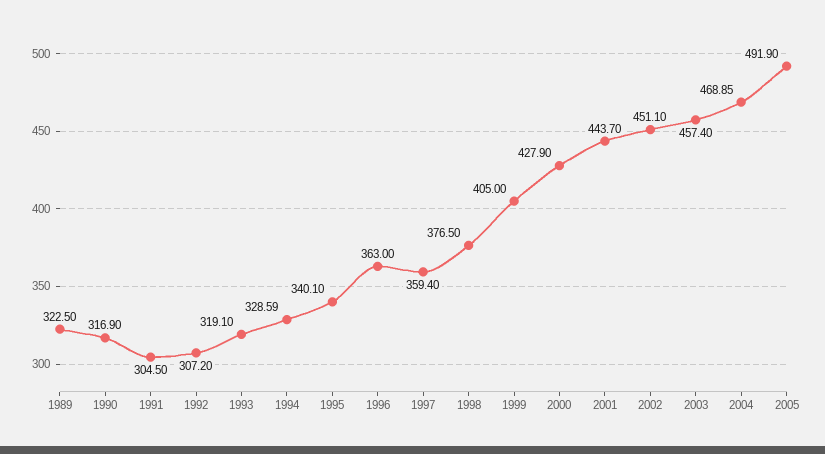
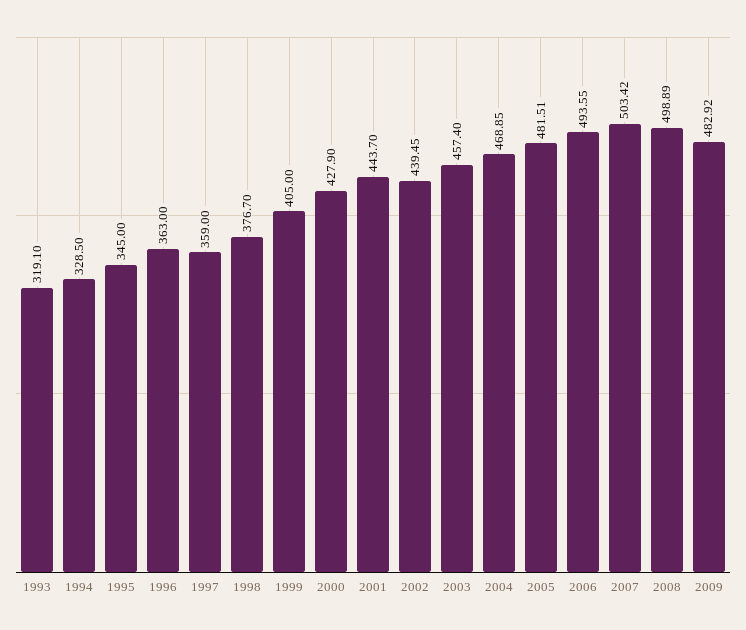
1989: 322.5 -> none
1990: 316.9 -> none
1991: 304.5 -> none
1992: 307.2 -> none
1994: 328.59 -> 328.5
1995: 340.1 -> 345
1997: 359.4 -> 359
1998: 376.5 -> 376.7
2002: 451.1 -> 439.45
2005: 491.9 -> 481.51
2006: none -> 493.55
2007: none -> 503.42
2008: none -> 498.89
2009: none -> 482.92

